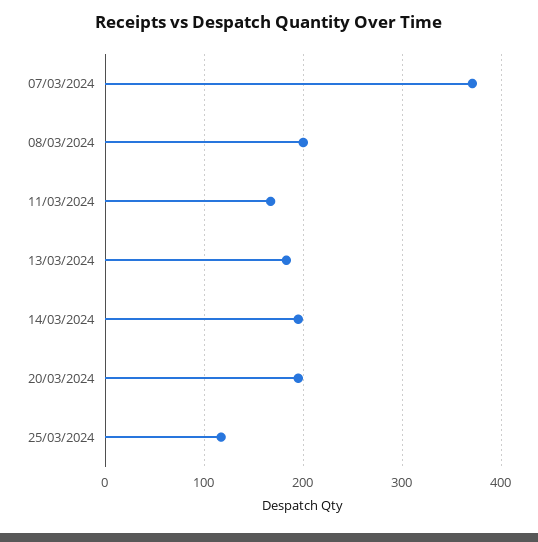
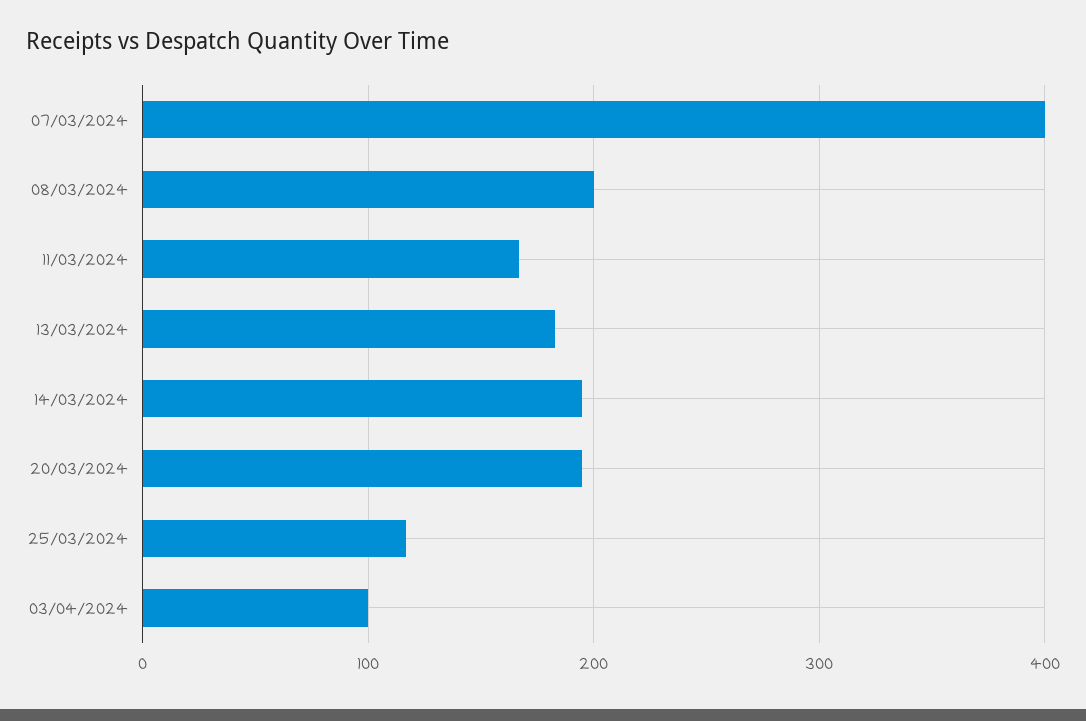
07/03/2024: 370 -> 400
03/04/2024: none -> 100

